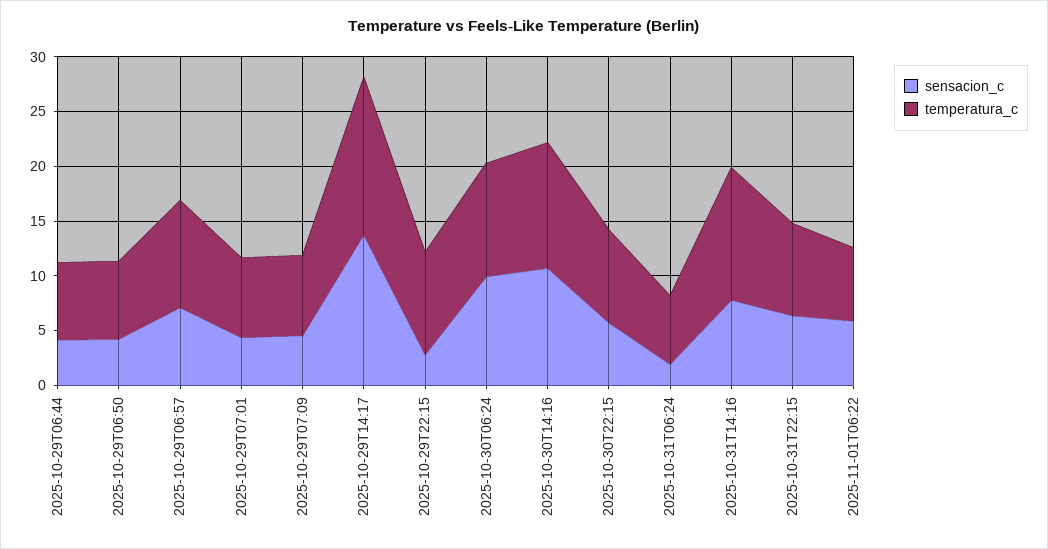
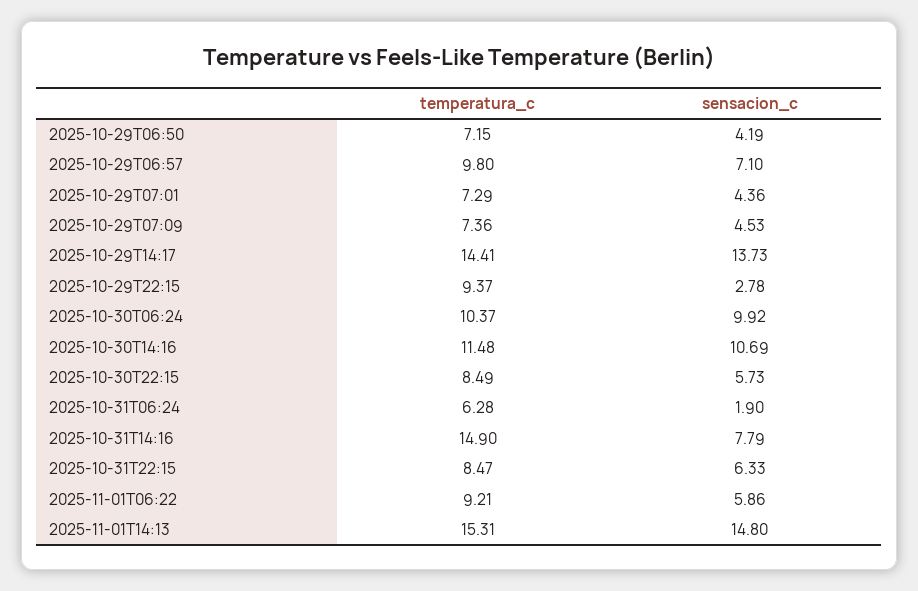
sensacion_c, 2025-10-29T06:44: 4 -> none
temperatura_c, 2025-10-29T06:44: 7 -> none
temperatura_c, 2025-10-31T14:16: 12 -> 14.9
temperatura_c, 2025-11-01T06:22: 7 -> 9.21
temperatura_c, 2025-11-01T14:13: none -> 15.31
sensacion_c, 2025-11-01T14:13: none -> 14.8

